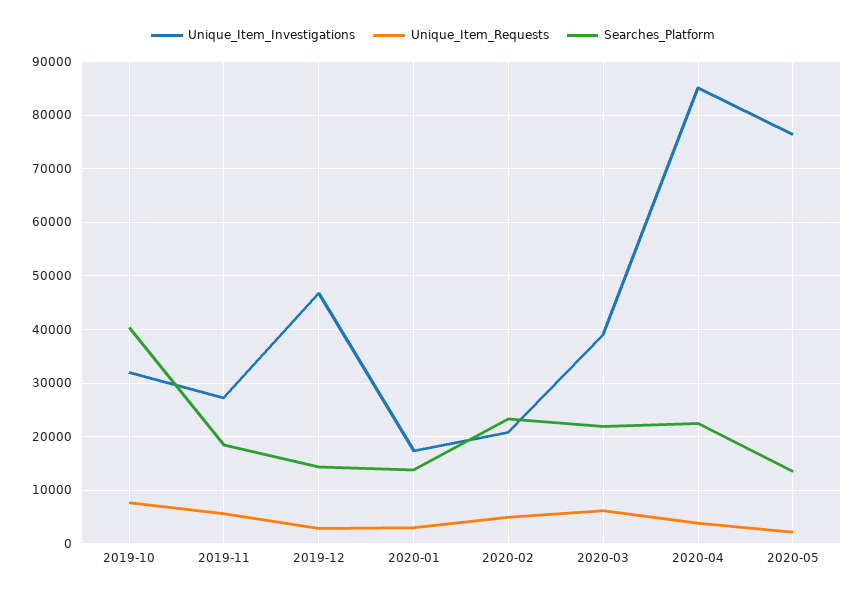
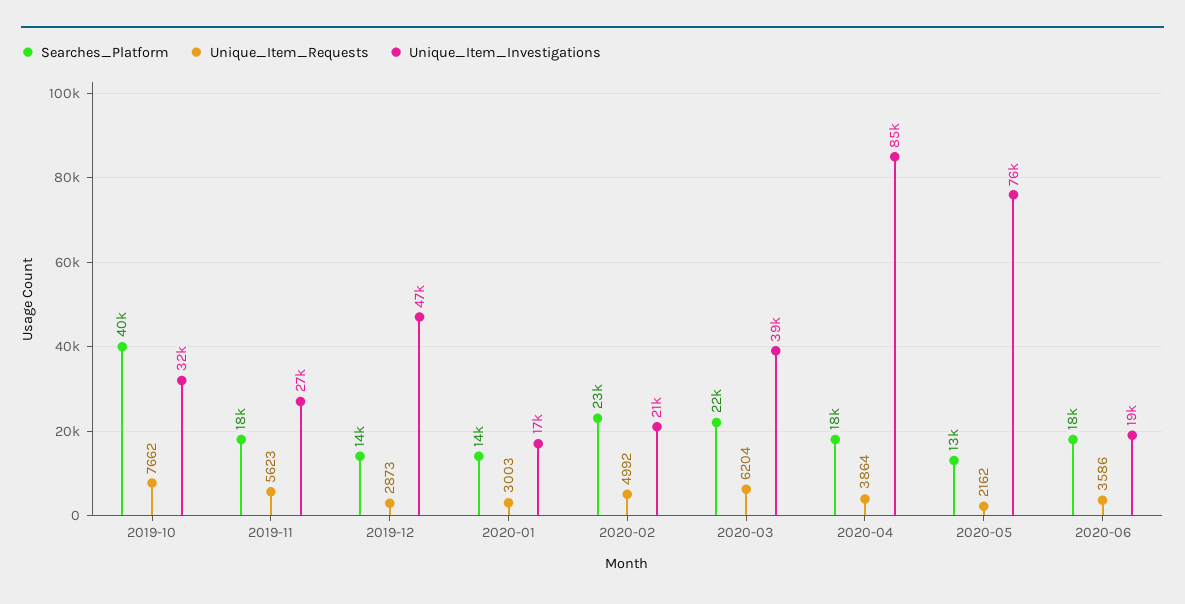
Searches_Platform, 2020-04: 22000 -> 18000
Searches_Platform, 2020-06: none -> 18000
Unique_Item_Requests, 2020-06: none -> 3586
Unique_Item_Investigations, 2020-06: none -> 19000

